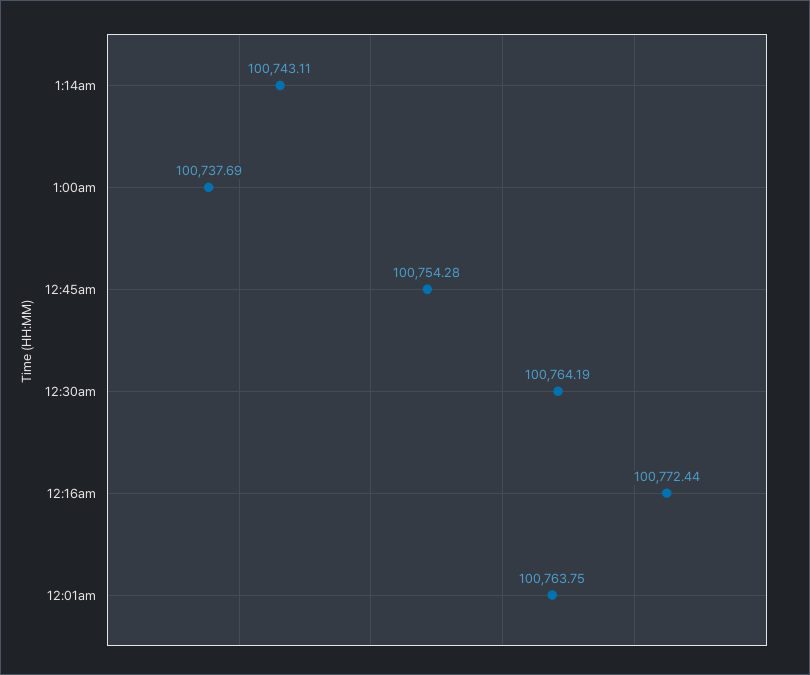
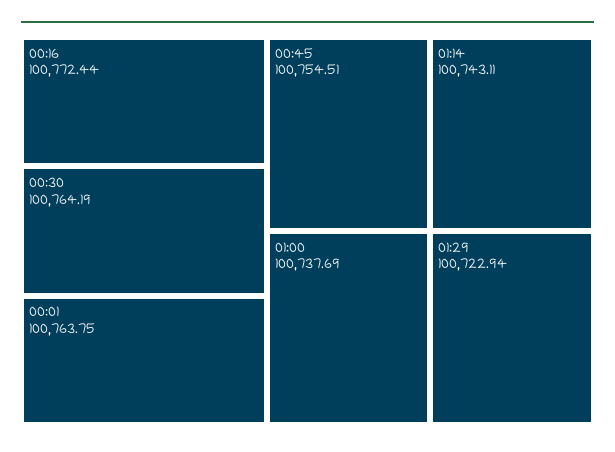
12:45am: 100754.28 -> 100754.51
01:29: none -> 100722.94

